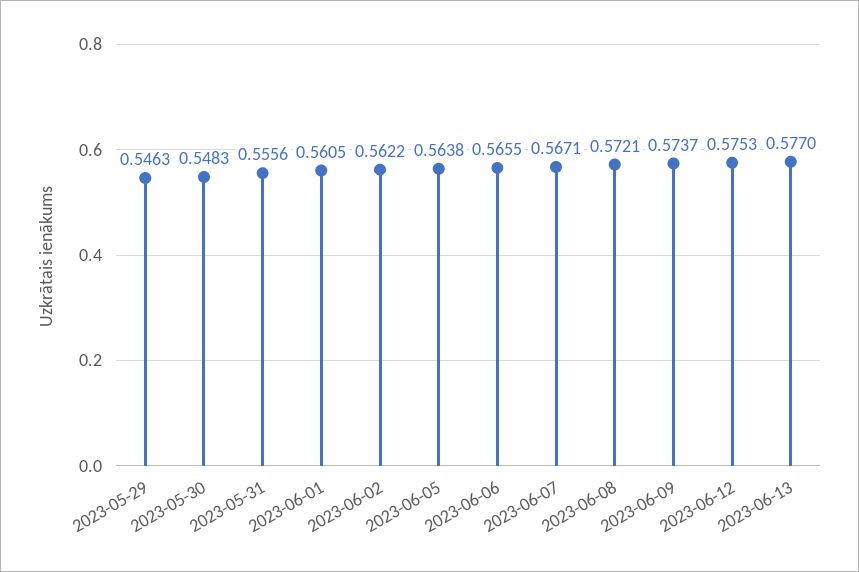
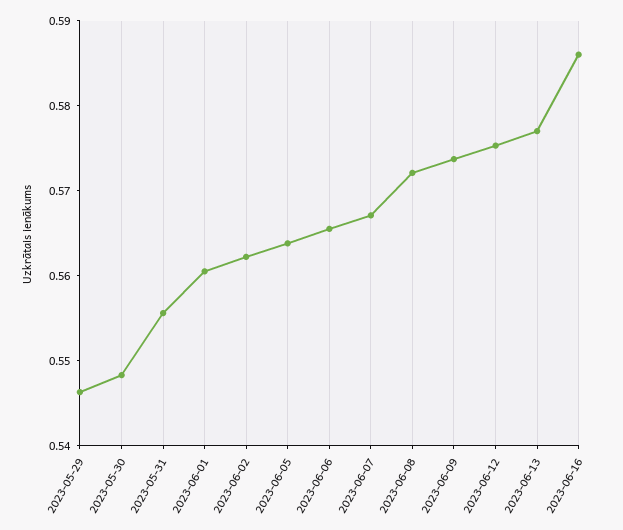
2023-06-16: none -> 0.586

